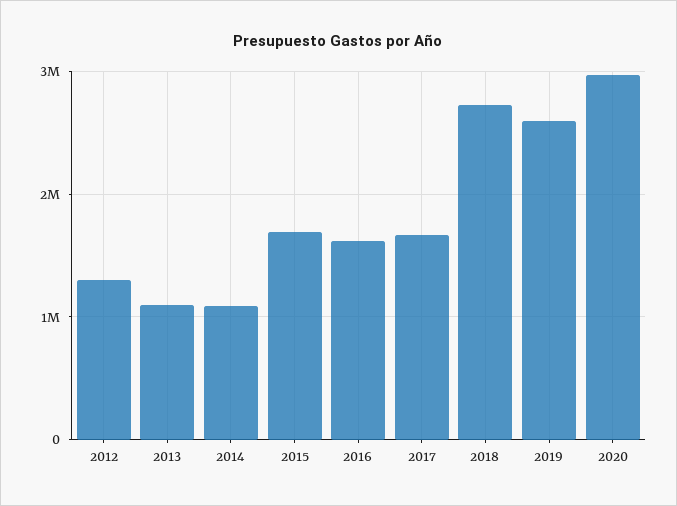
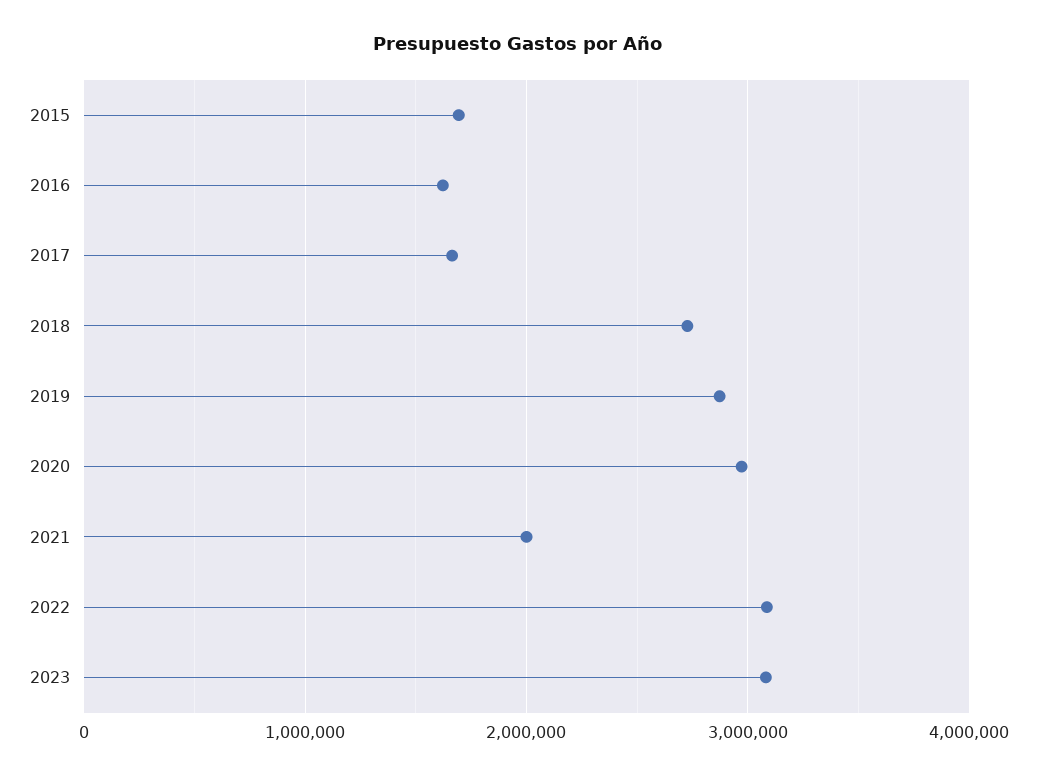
2012: 1300000 -> none
2013: 1100000 -> none
2014: 1100000 -> none
2019: 2600000 -> 2900000
2021: none -> 2000000
2022: none -> 3100000
2023: none -> 3100000

